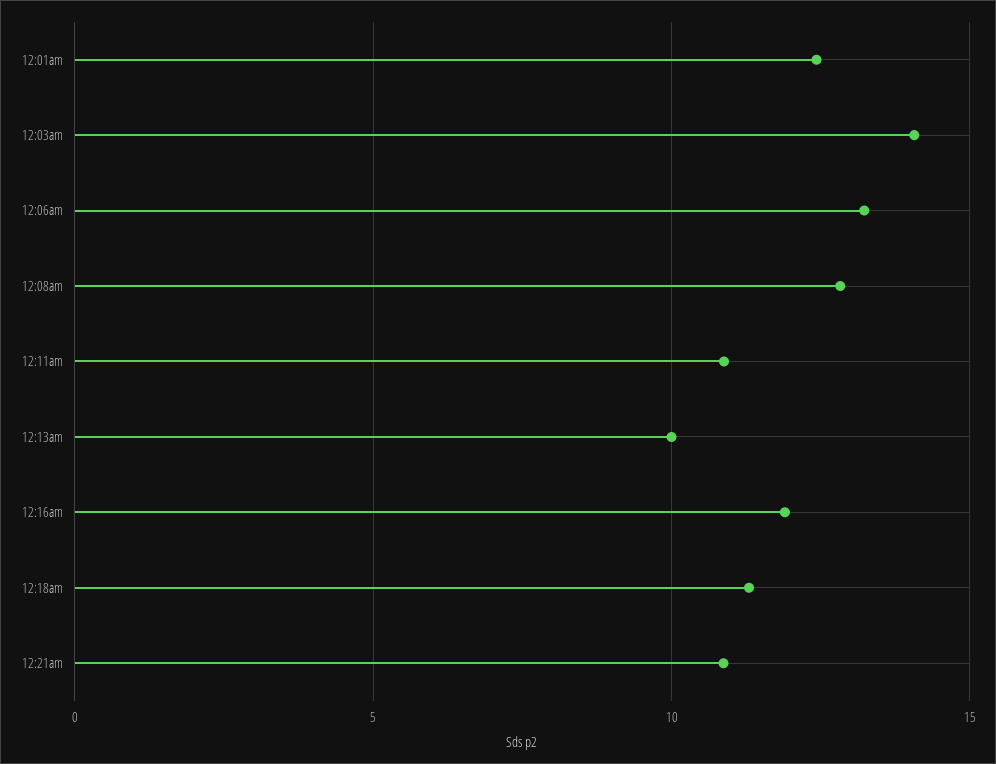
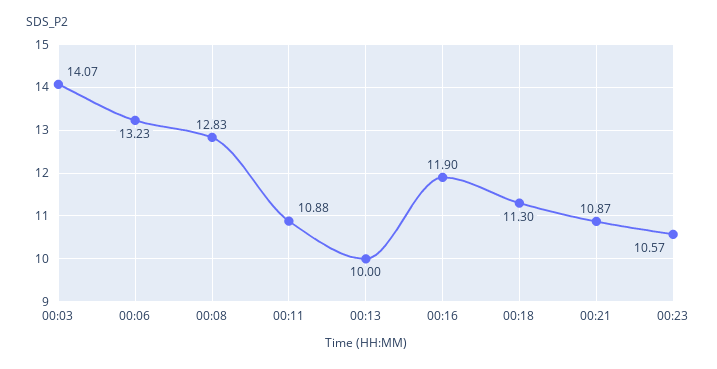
12:01am: 12.5 -> none
00:23: none -> 10.57

